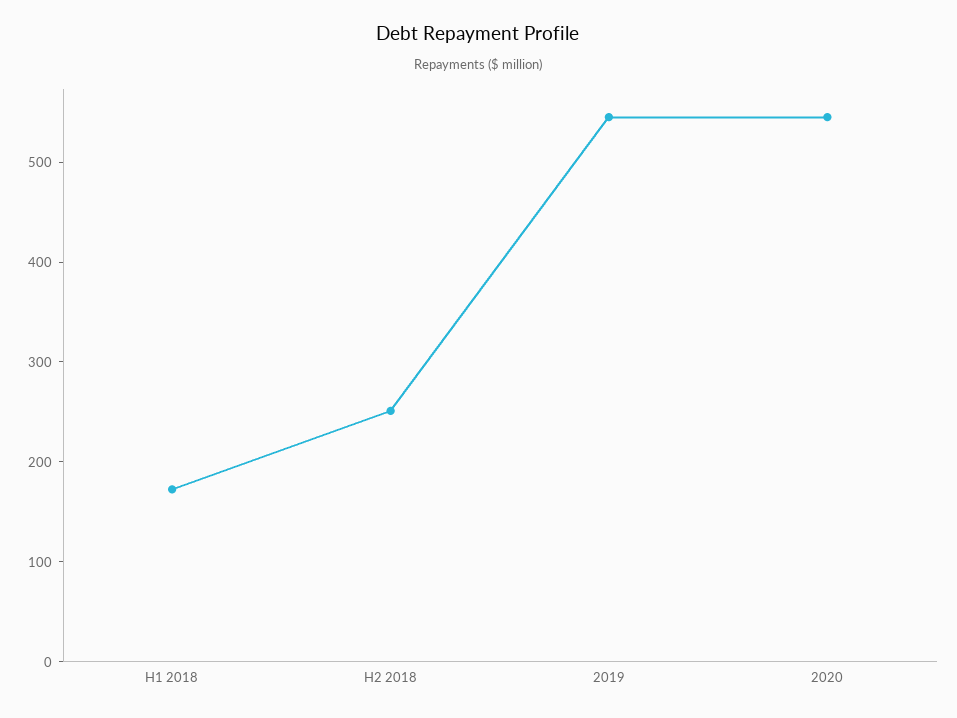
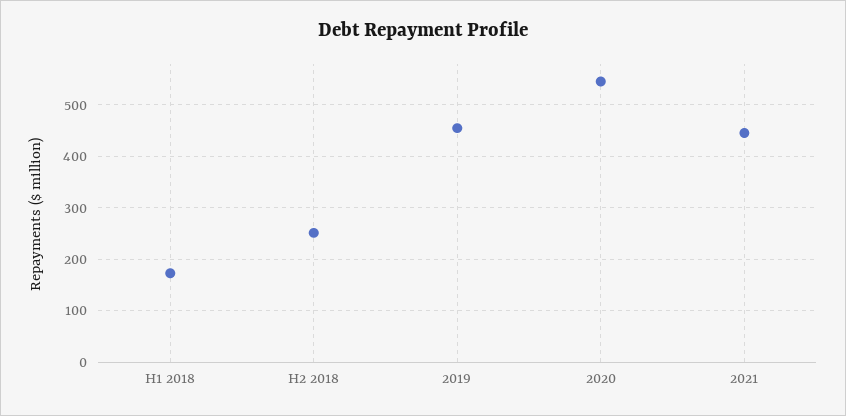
2019: 540 -> 460
2021: none -> 440

